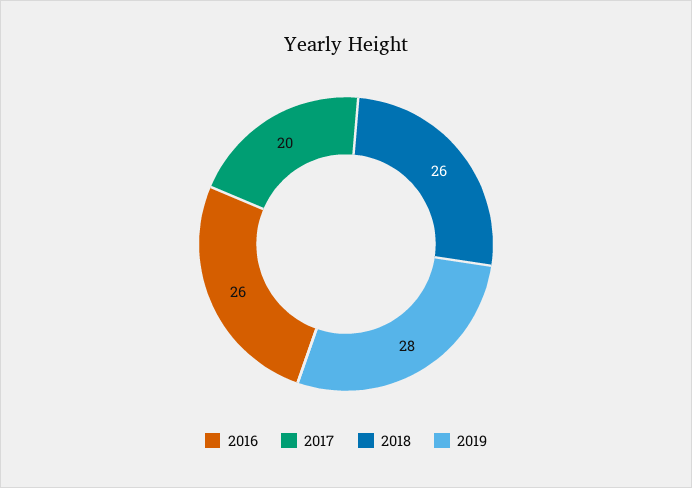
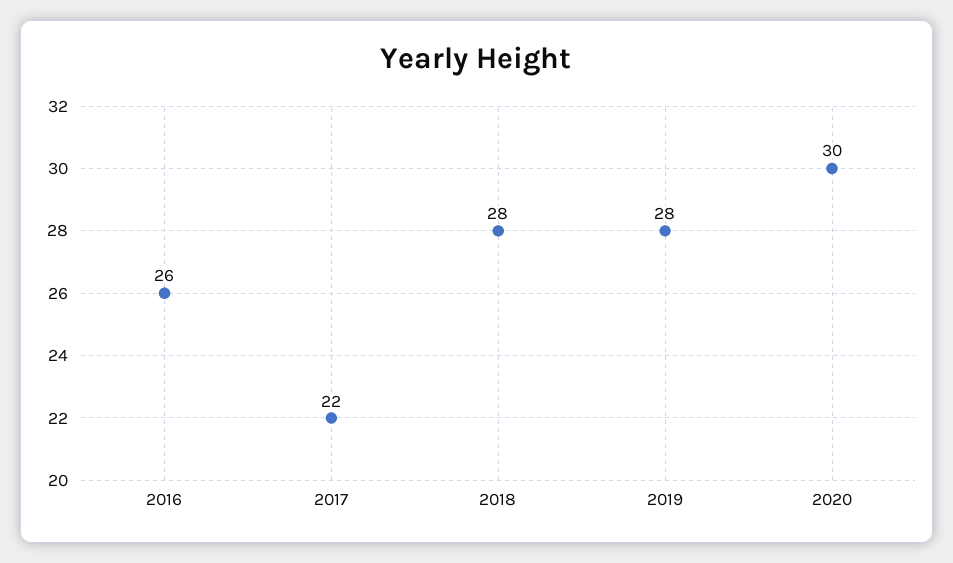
2017: 20 -> 22
2018: 26 -> 28
2020: none -> 30

